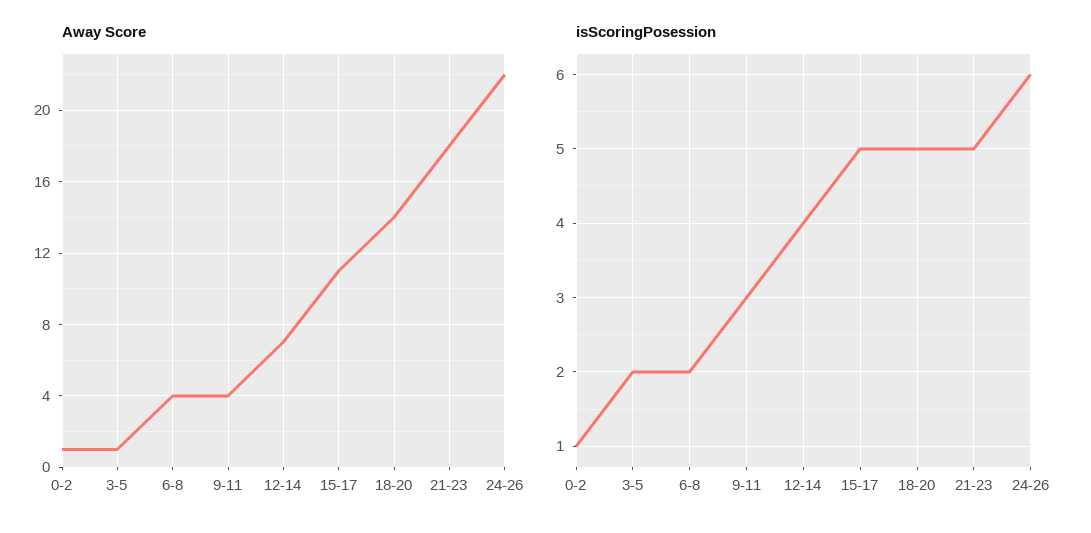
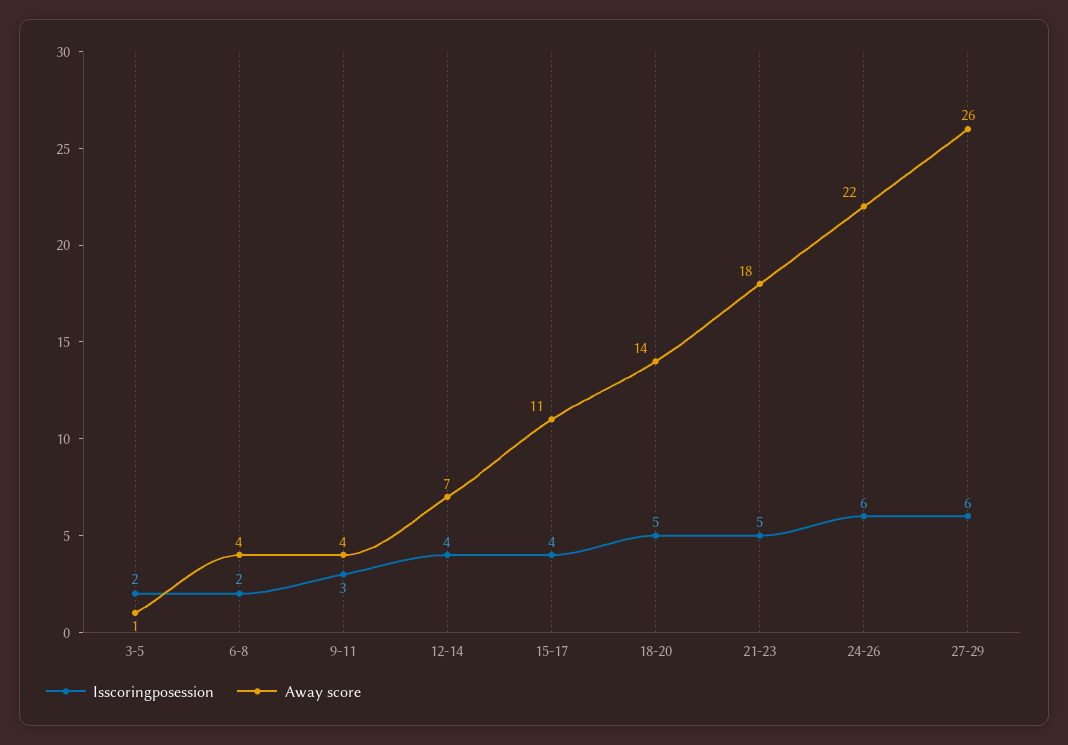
Away Score, 0-2: 1 -> none
isScoringPosession, 0-2: 1 -> none
isScoringPosession, 15-17: 5 -> 4
isScoringPosession, 27-29: none -> 6
Away Score, 27-29: none -> 26

